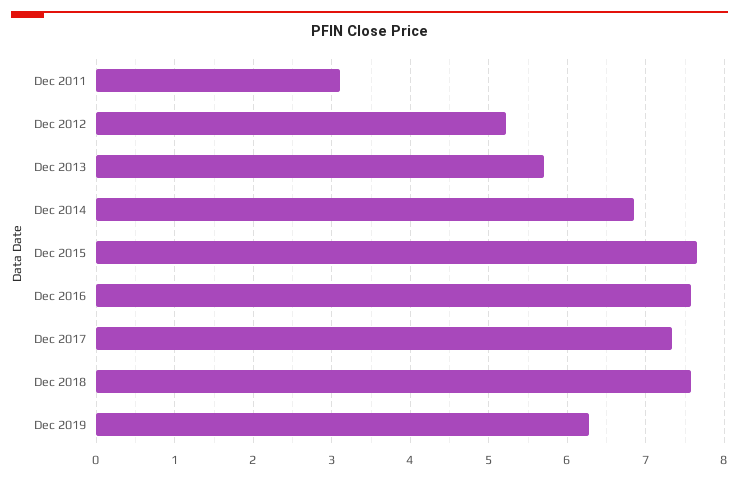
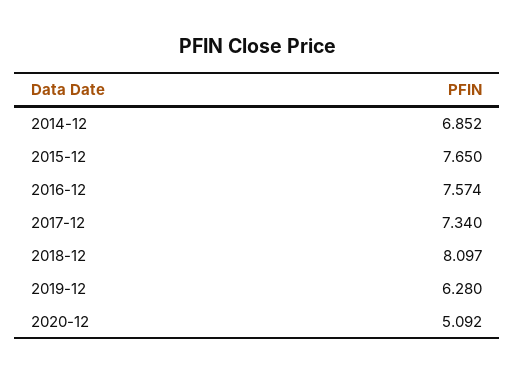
Dec 2011: 3.1 -> none
Dec 2012: 5.2 -> none
Dec 2013: 5.7 -> none
Dec 2018: 7.6 -> 8.097
2020-12: none -> 5.092

